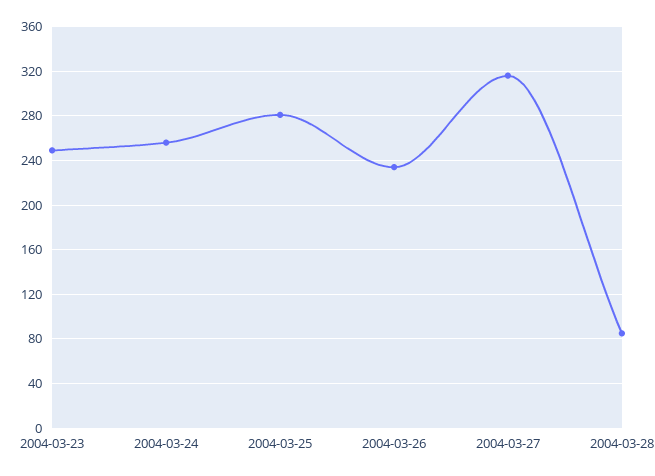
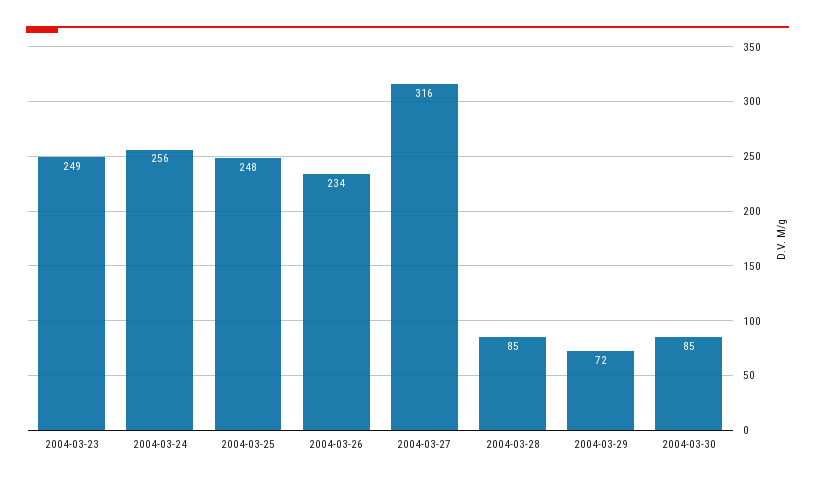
2004-03-25: 280 -> 248
2004-03-29: none -> 72
2004-03-30: none -> 85

